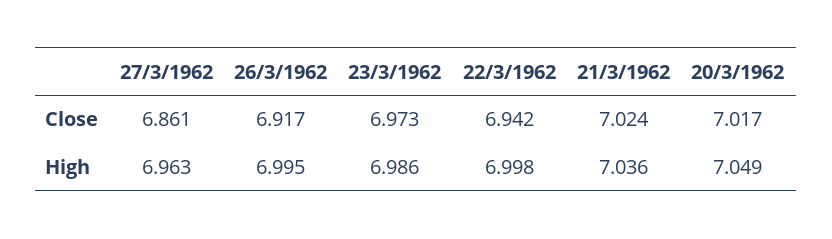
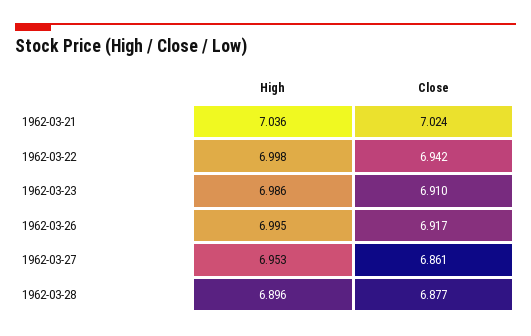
23/3/1962, Close: 6.973 -> 6.91
20/3/1962, Close: 7.017 -> none
27/3/1962, High: 6.963 -> 6.953
20/3/1962, High: 7.049 -> none
1962-03-28, High: none -> 6.896
1962-03-28, Close: none -> 6.877

